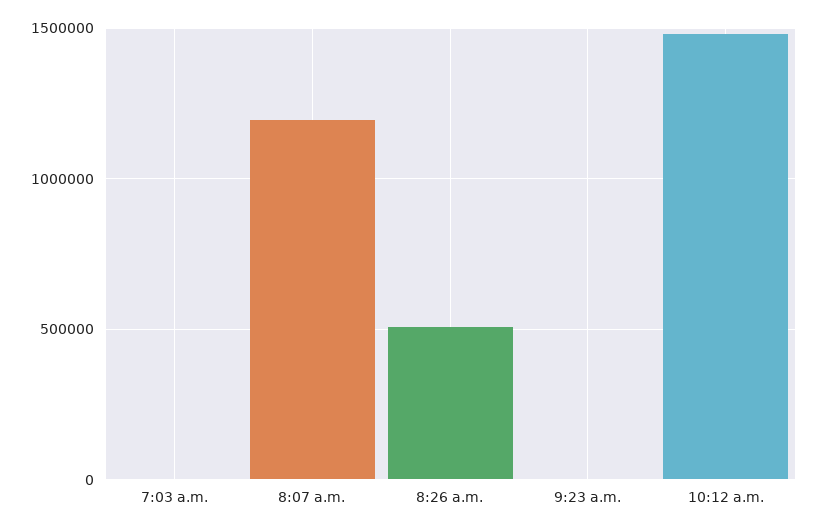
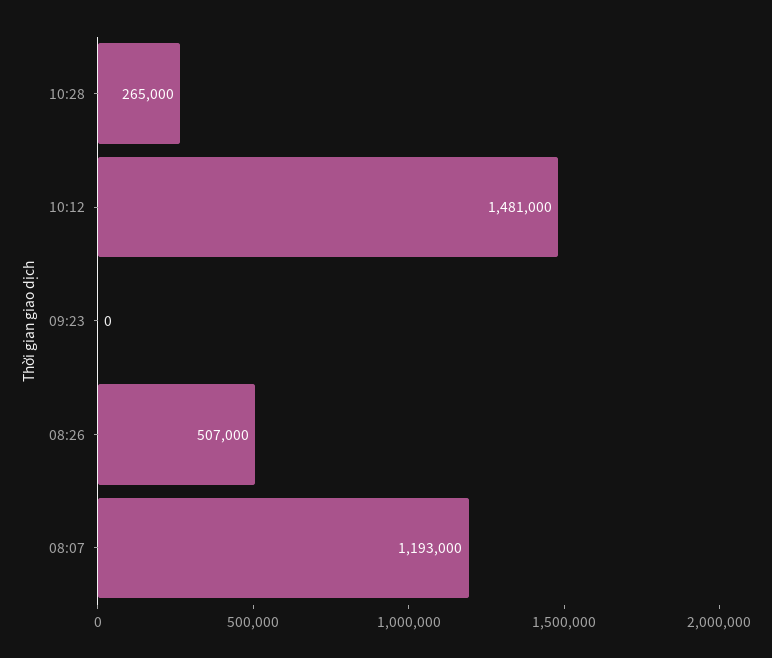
7:03 a.m.: 0 -> none
10:28: none -> 265000

